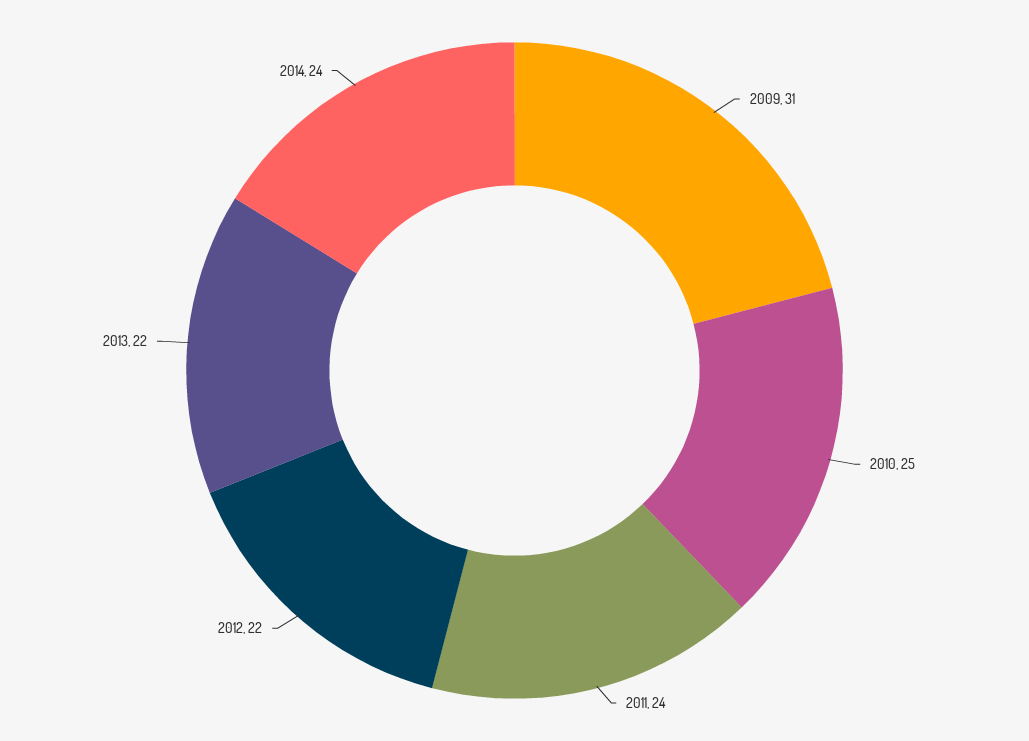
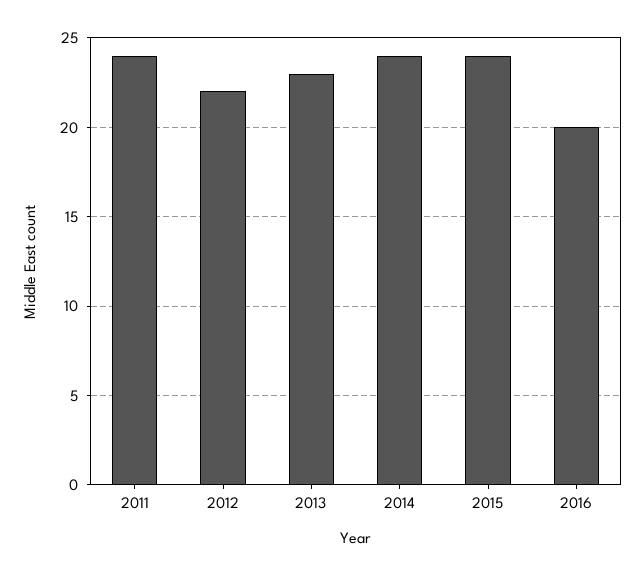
2009: 31 -> none
2010: 25 -> none
2013: 22 -> 23
2015: none -> 24
2016: none -> 20

